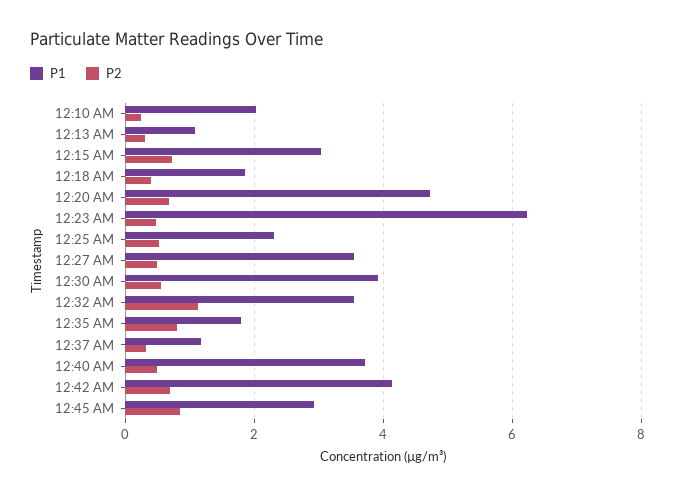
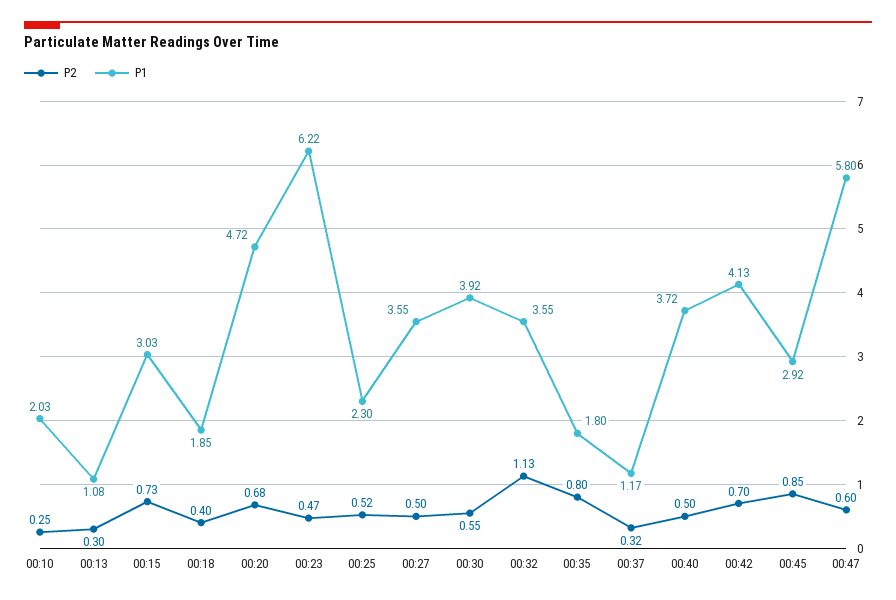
P2, 00:47: none -> 0.6
P1, 00:47: none -> 5.8

